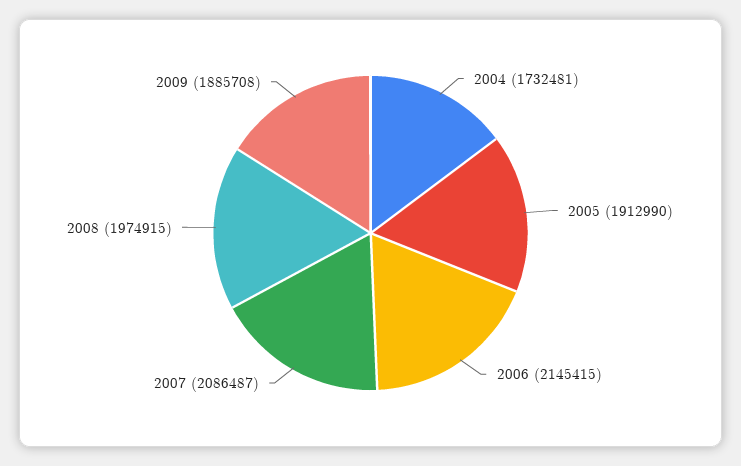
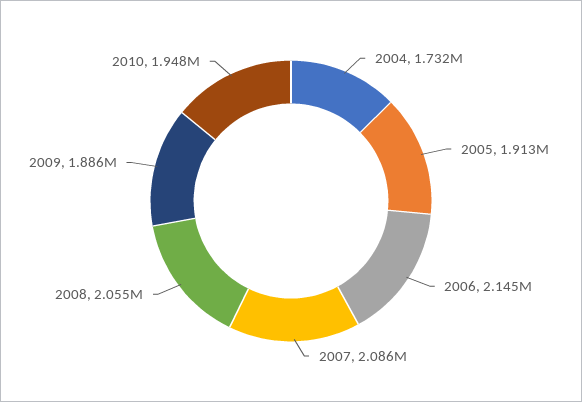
2008: 1974915 -> 2055000
2010: none -> 1948000

